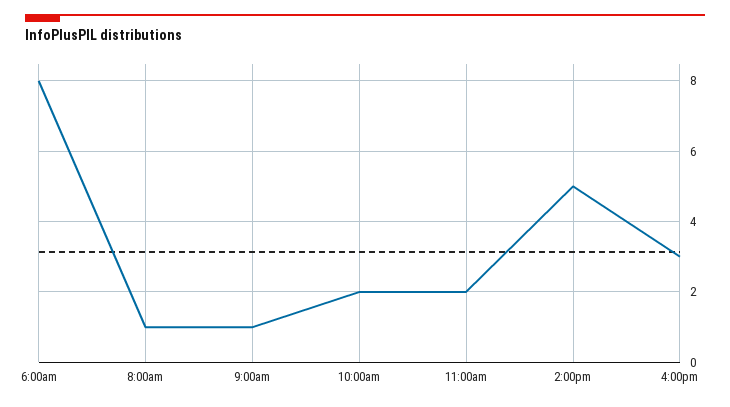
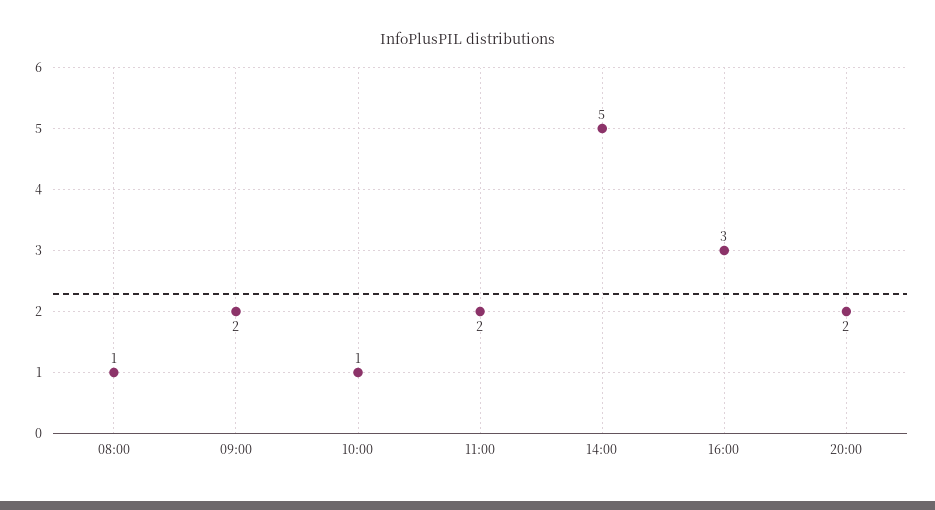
6:00am: 8 -> none
9:00am: 1 -> 2
10:00am: 2 -> 1
20:00: none -> 2

